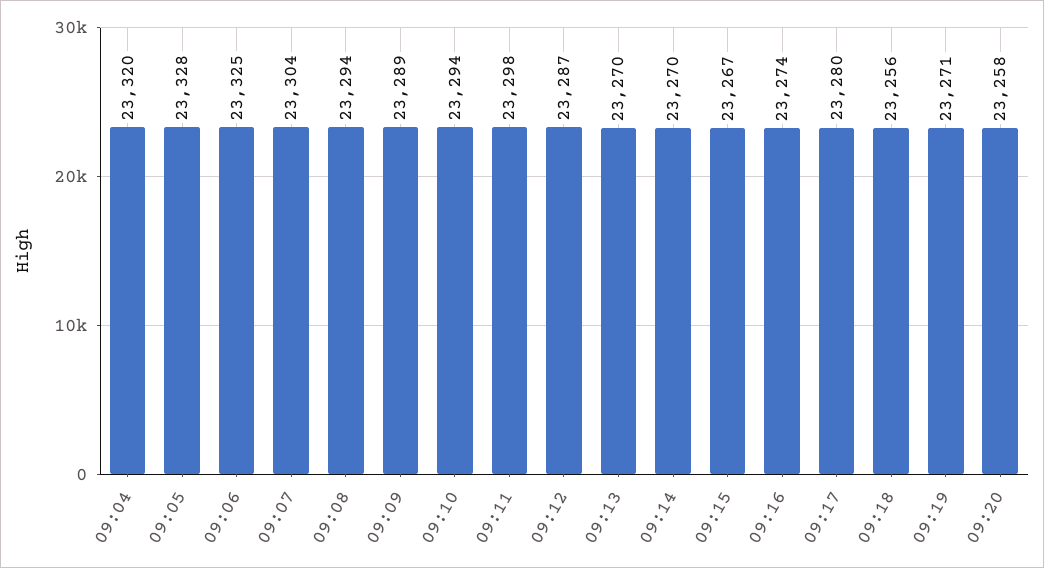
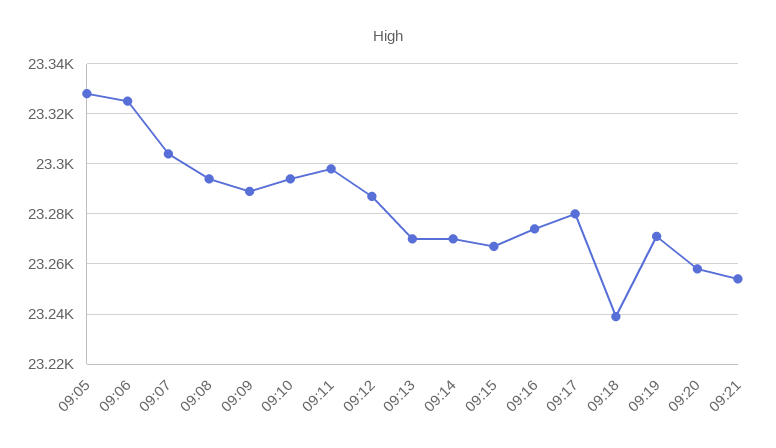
09:04: 23320 -> none
09:18: 23256 -> 23240
09:21: none -> 23255

